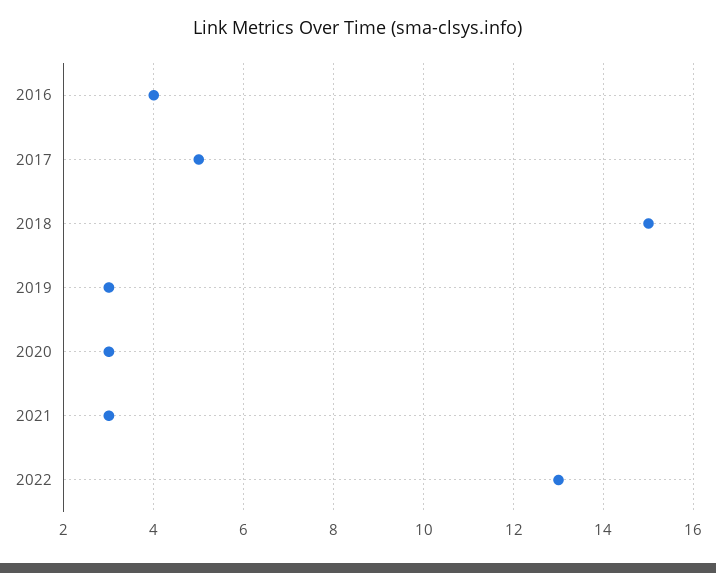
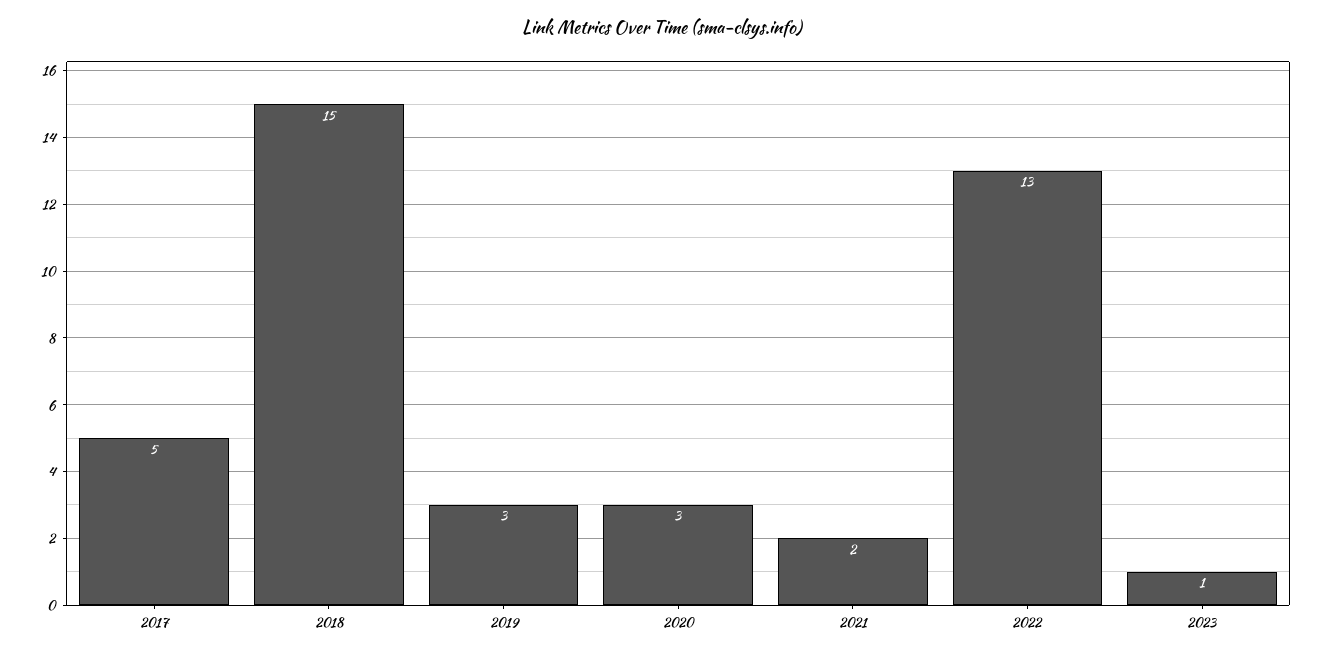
2016: 4 -> none
2021: 3 -> 2
2023: none -> 1

